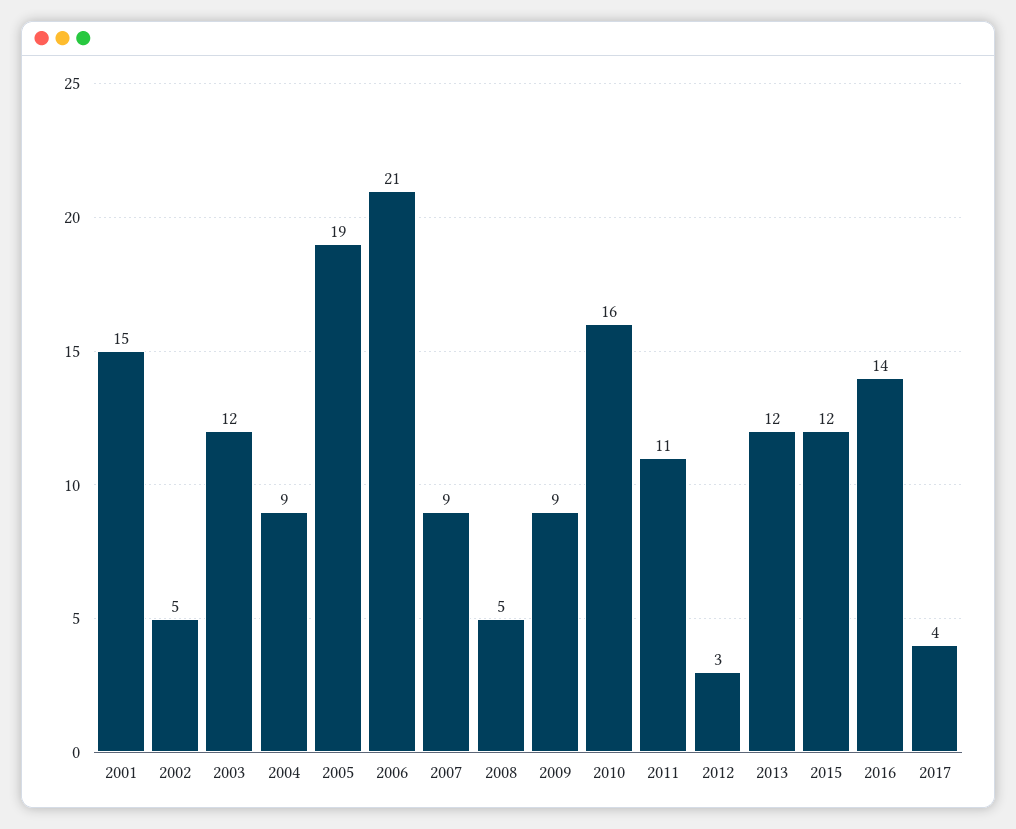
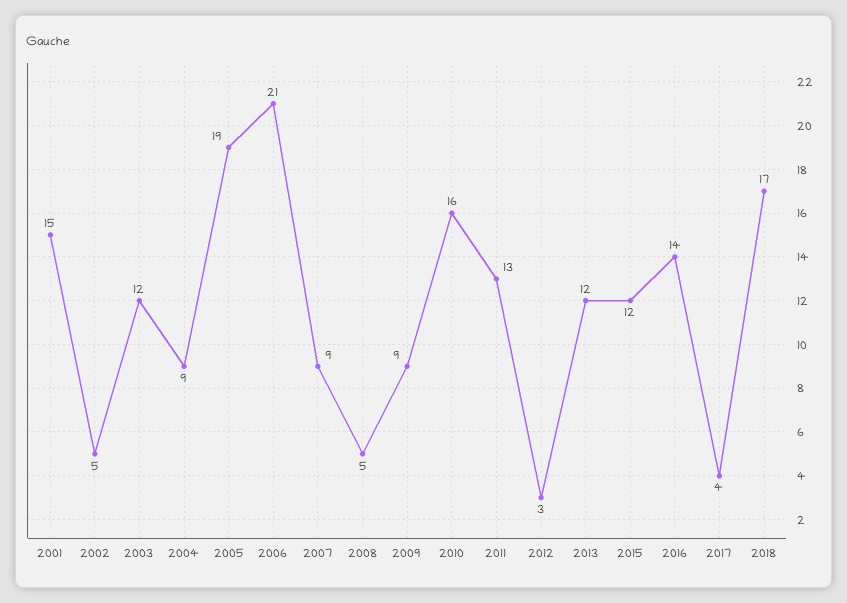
2011: 11 -> 13
2018: none -> 17

